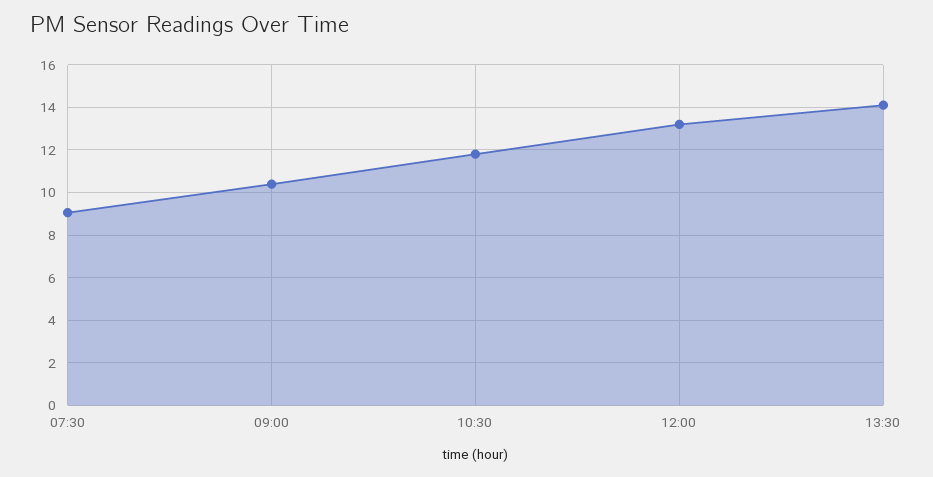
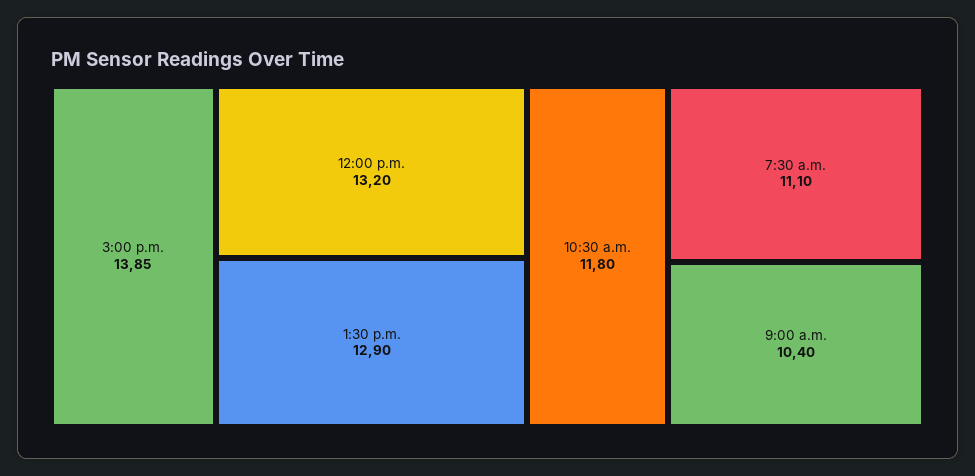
07:30: 9 -> 11.1
13:30: 14 -> 12.9
3:00 p.m.: none -> 13.85

